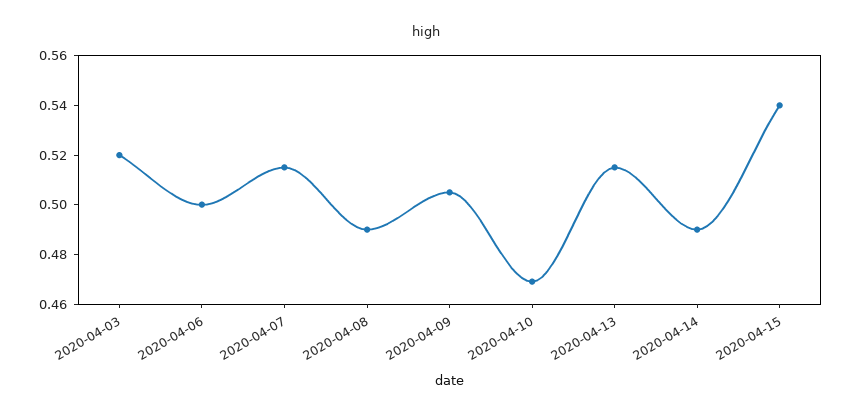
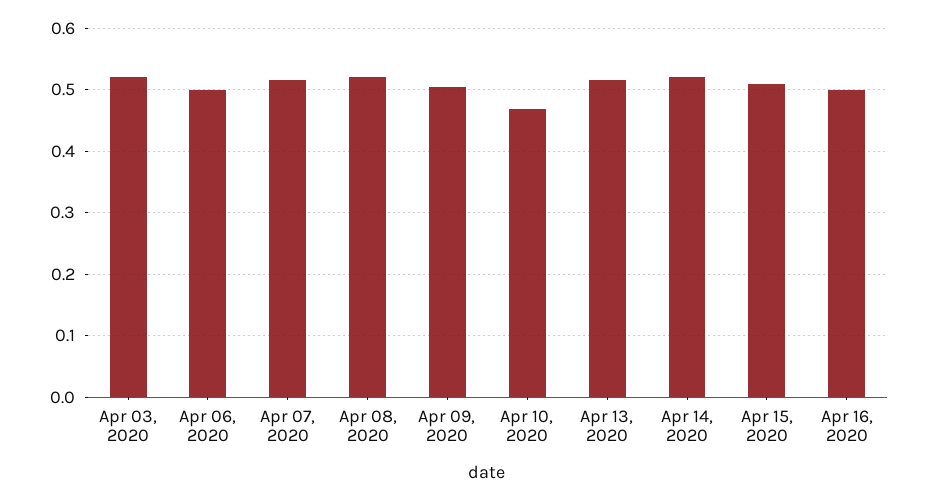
2020-04-08: 0.49 -> 0.52
2020-04-14: 0.49 -> 0.52
2020-04-15: 0.54 -> 0.51
Apr 16, 2020: none -> 0.5

